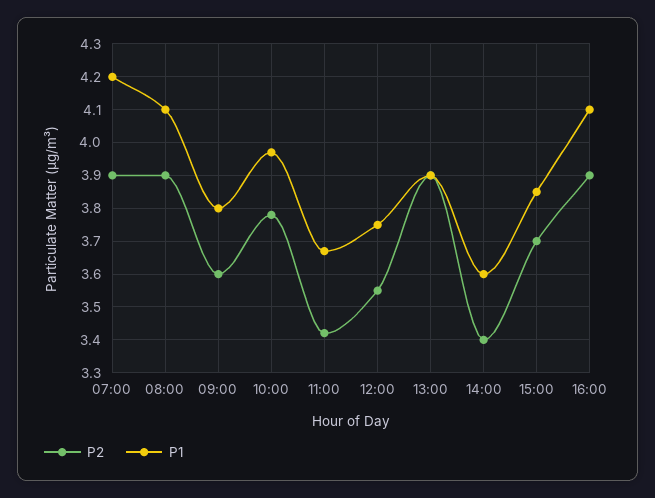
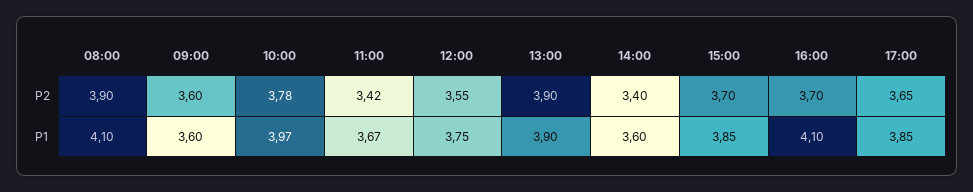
P2, 07:00: 3.9 -> none
P1, 07:00: 4.2 -> none
P1, 09:00: 3.8 -> 3.6
P2, 16:00: 3.9 -> 3.7
P2, 17:00: none -> 3.65
P1, 17:00: none -> 3.85

